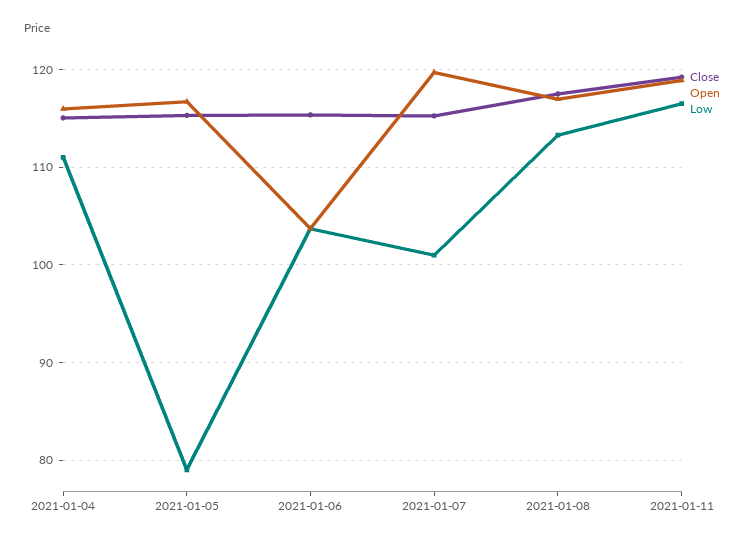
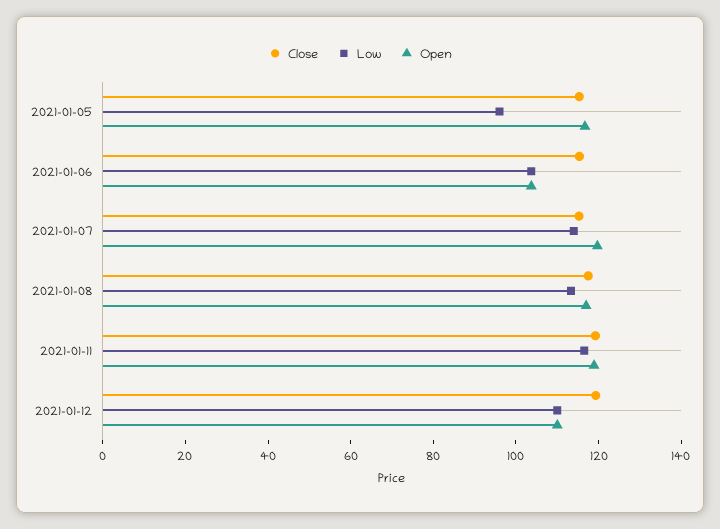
Close, 2021-01-04: 115 -> none
Open, 2021-01-04: 116 -> none
Low, 2021-01-04: 111 -> none
Low, 2021-01-05: 79 -> 95
Low, 2021-01-07: 101 -> 115
Close, 2021-01-12: none -> 120
Low, 2021-01-12: none -> 110
Open, 2021-01-12: none -> 110

